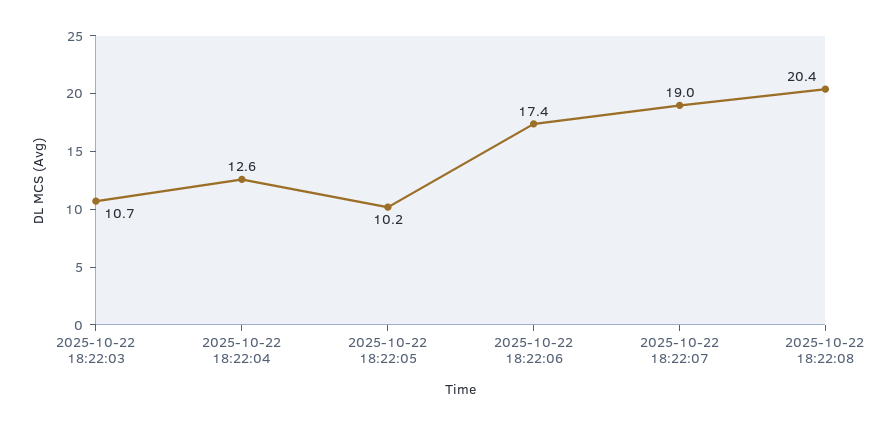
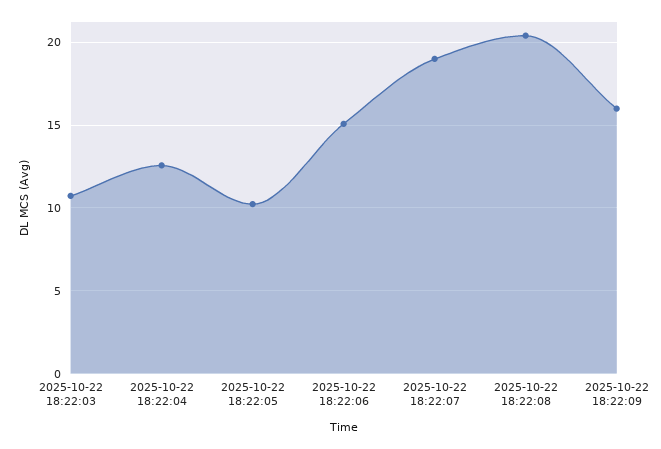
2025-10-22 18:22:06: 17.4 -> 15
2025-10-22 18:22:09: none -> 16

